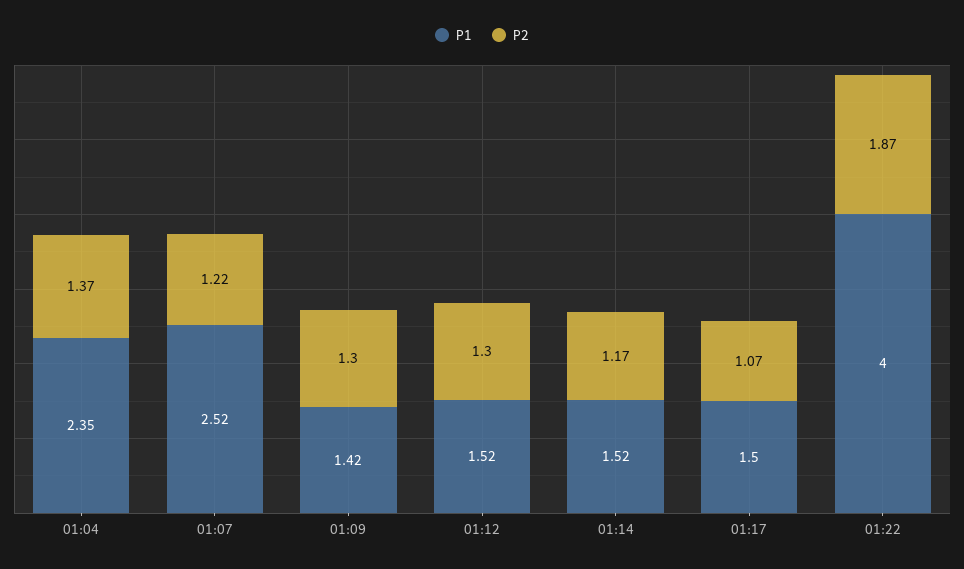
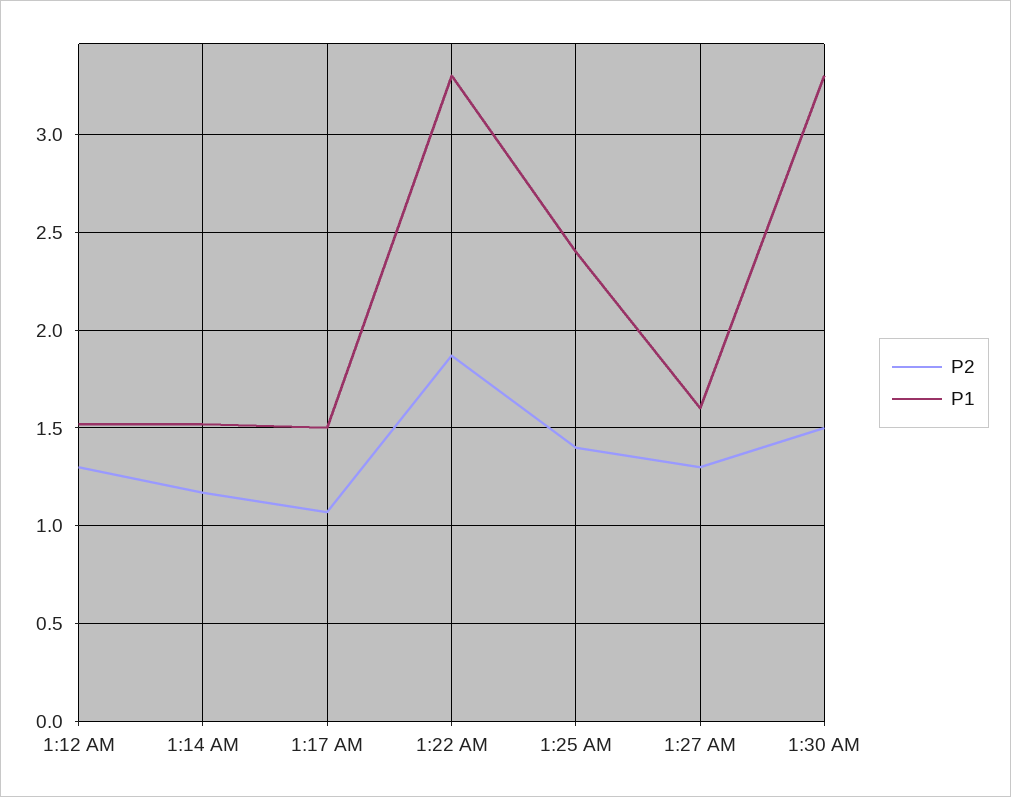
P1, 01:04: 2.35 -> none
P2, 01:04: 1.37 -> none
P1, 01:07: 2.52 -> none
P2, 01:07: 1.22 -> none
P1, 01:09: 1.42 -> none
P2, 01:09: 1.3 -> none
P1, 01:22: 4 -> 3.3
P2, 1:25 AM: none -> 1.4
P1, 1:25 AM: none -> 2.4
P2, 1:27 AM: none -> 1.3
P1, 1:27 AM: none -> 1.6
P2, 1:30 AM: none -> 1.5
P1, 1:30 AM: none -> 3.3

